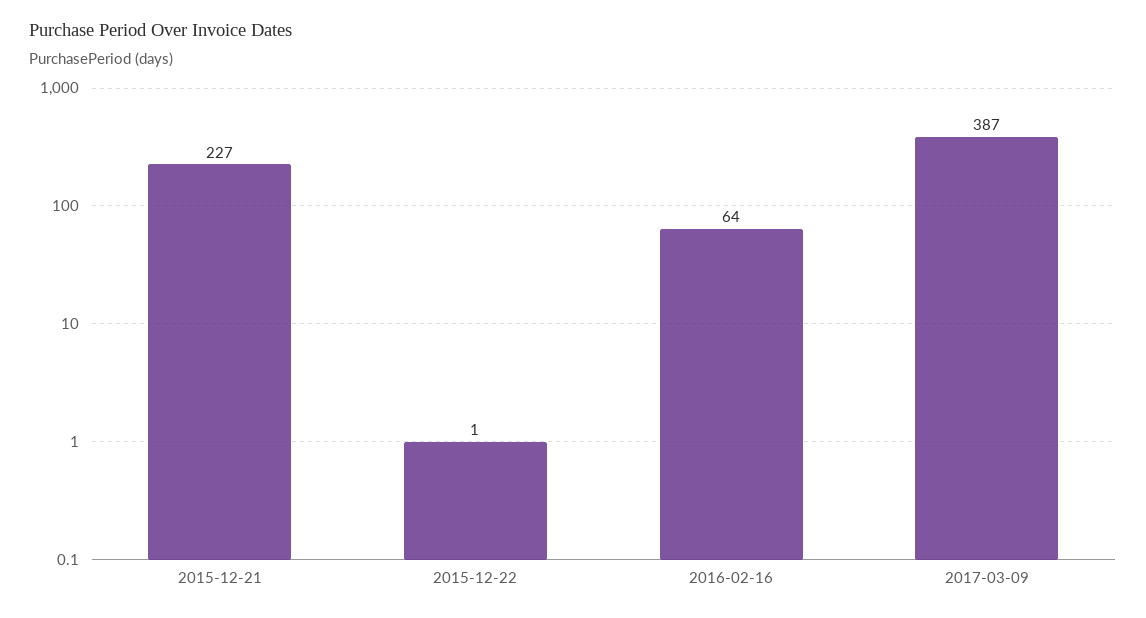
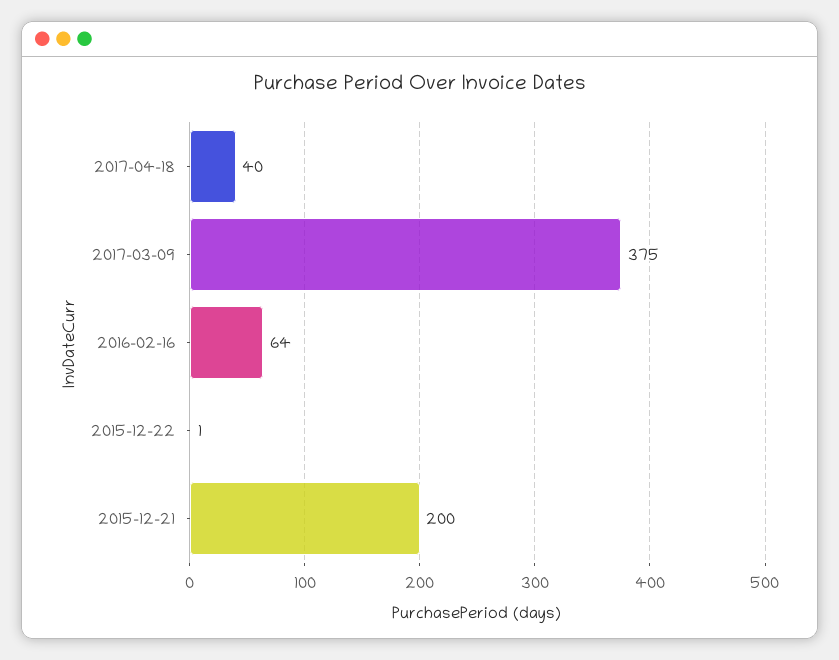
2015-12-21: 227 -> 200
2017-03-09: 387 -> 375
2017-04-18: none -> 40

